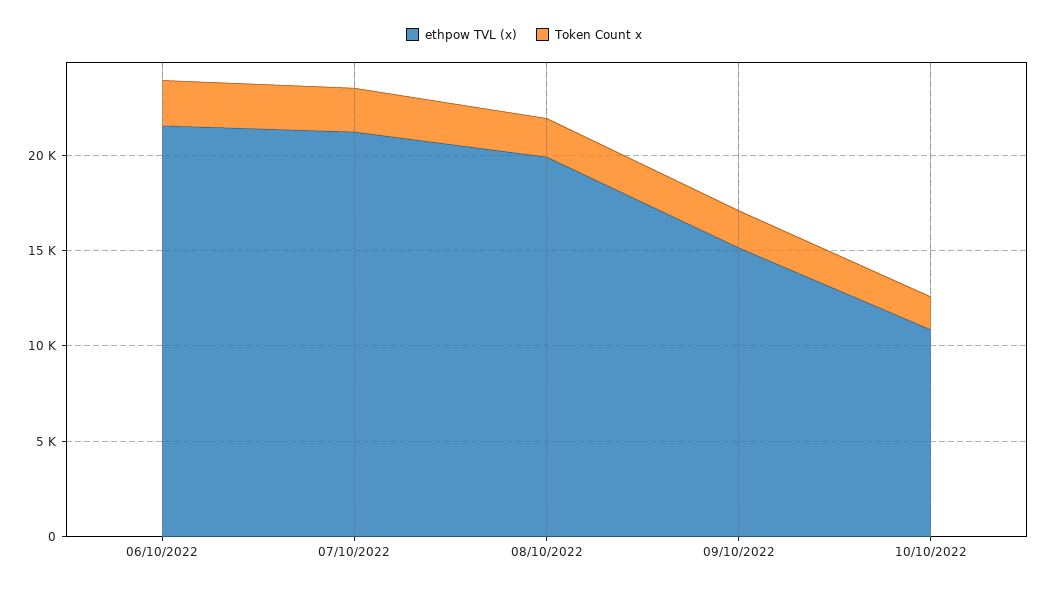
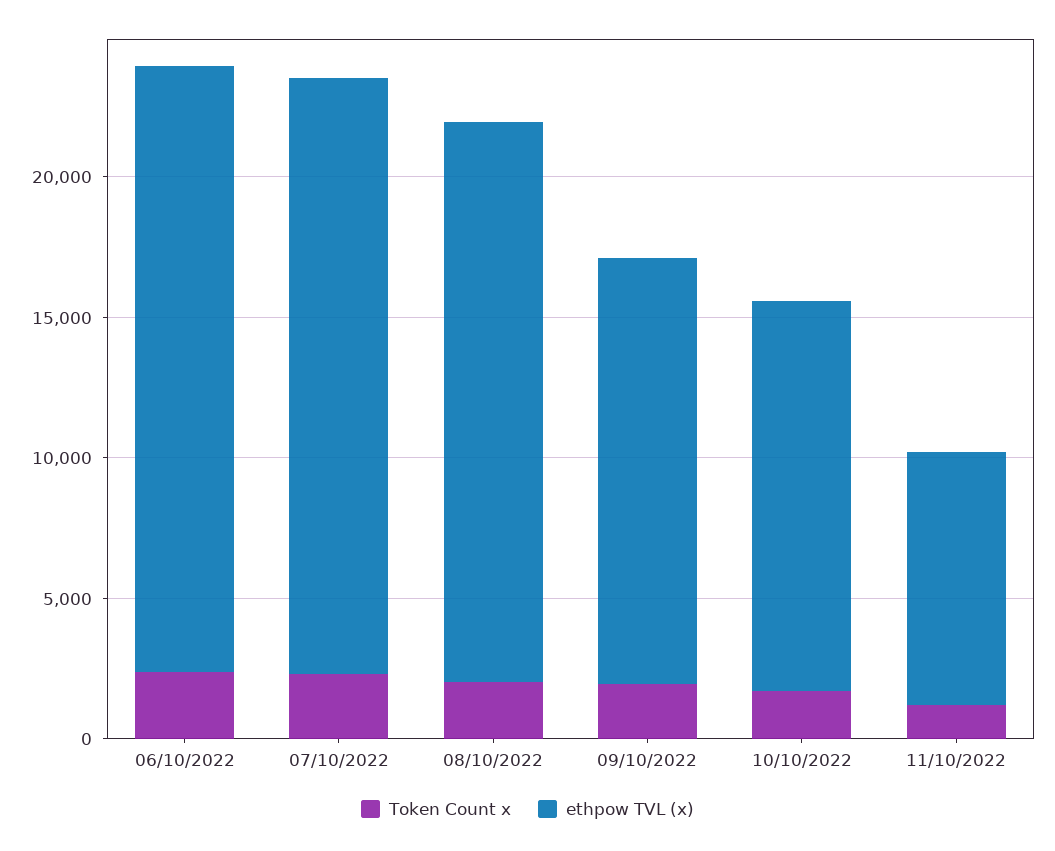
ethpow TVL (x), 10/10/2022: 11000 -> 14000
Token Count x, 11/10/2022: none -> 1000
ethpow TVL (x), 11/10/2022: none -> 9000

